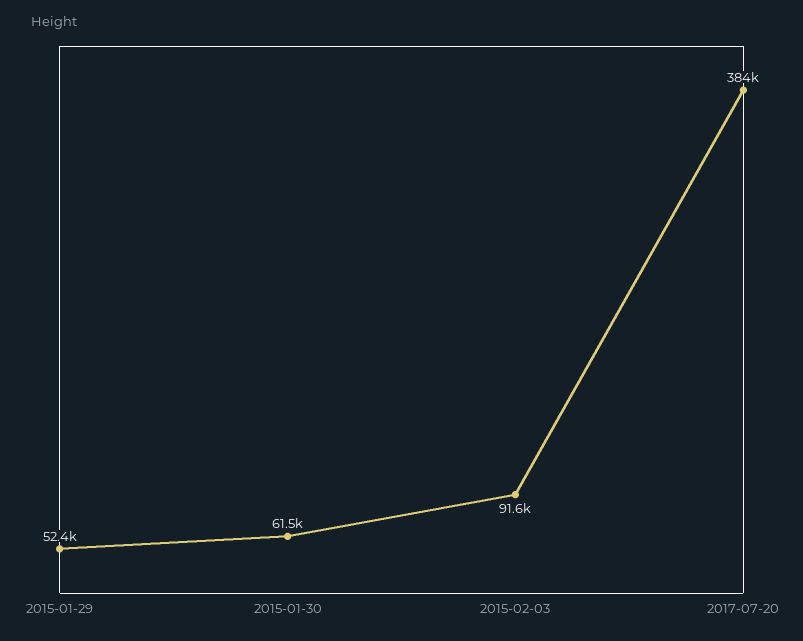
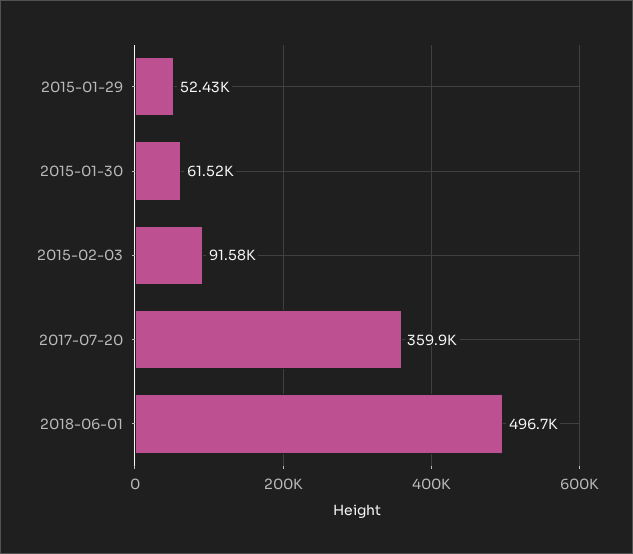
2017-07-20: 384000 -> 359900
2018-06-01: none -> 496700

